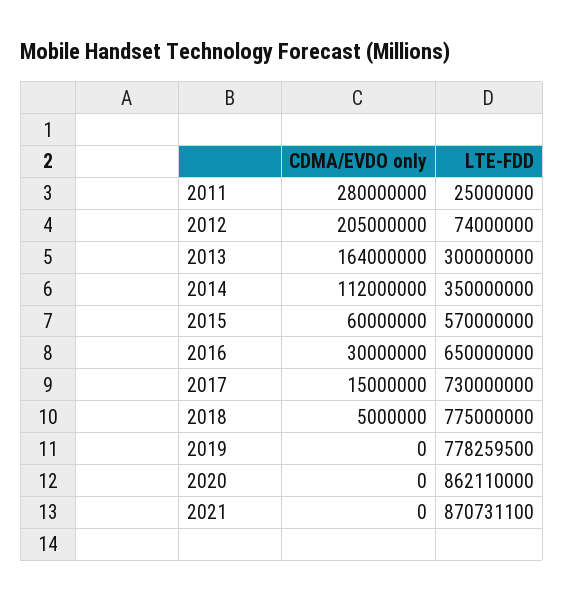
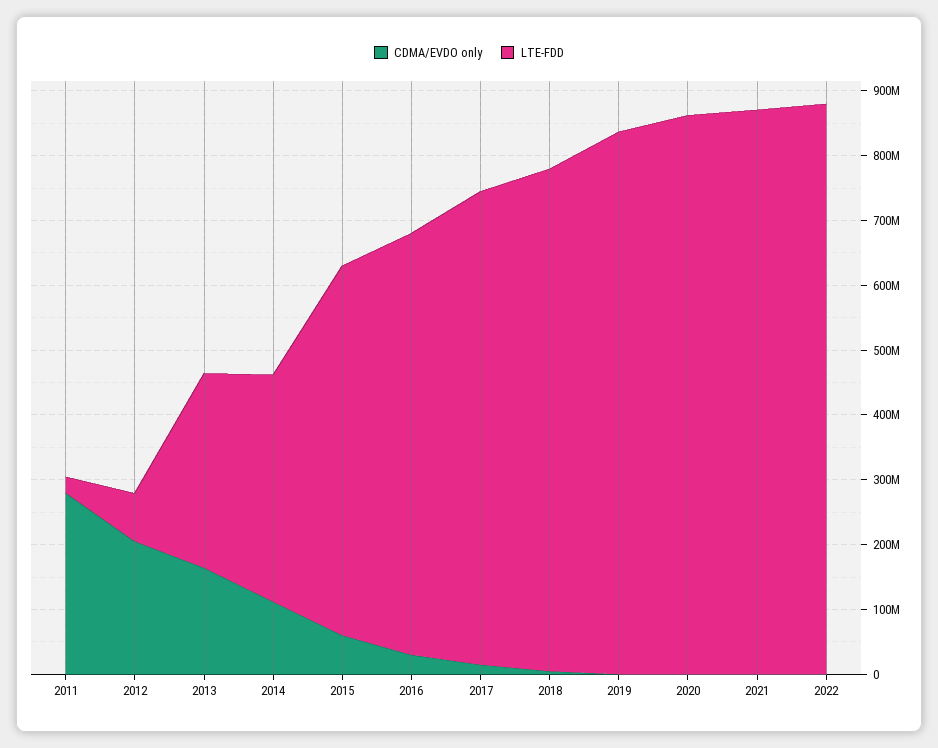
LTE-FDD, 2019: 778259500 -> 840000000
CDMA/EVDO only, 2022: none -> 0
LTE-FDD, 2022: none -> 880000000

